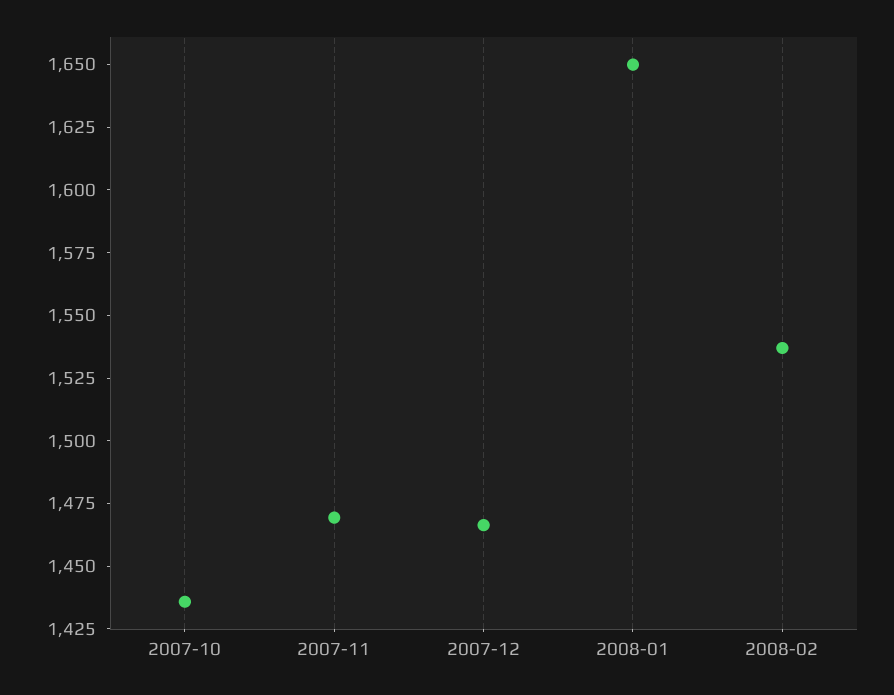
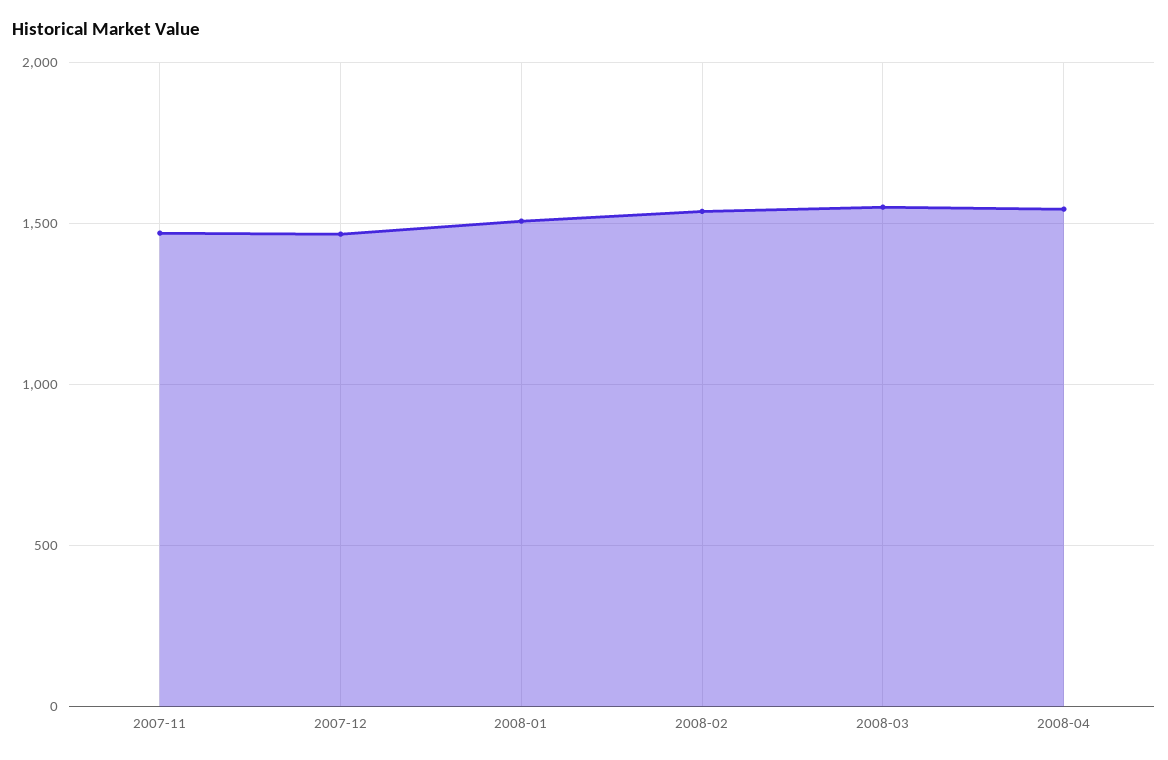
2007-10: 1435 -> none
2008-01: 1650 -> 1500
2008-03: none -> 1550
2008-04: none -> 1550

